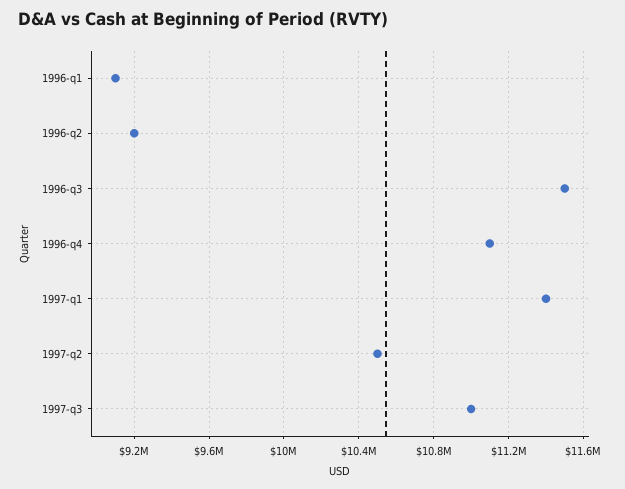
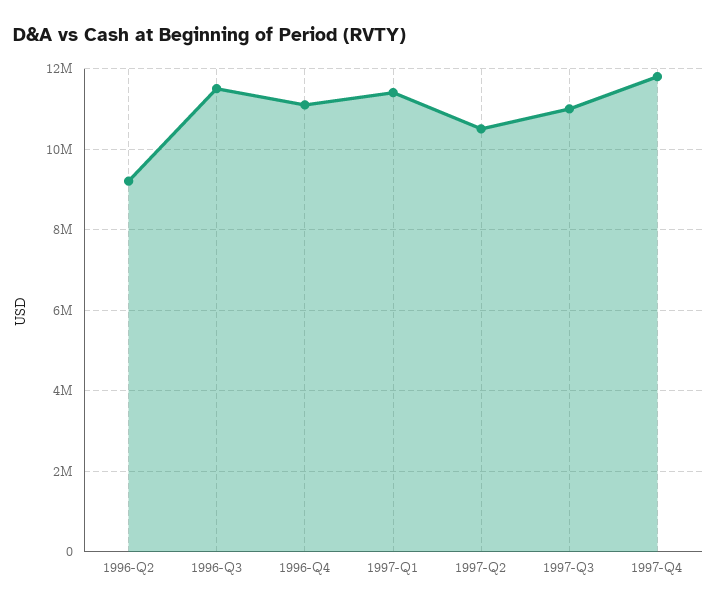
1996-q1: 9100000 -> none
1997-Q4: none -> 11800000

